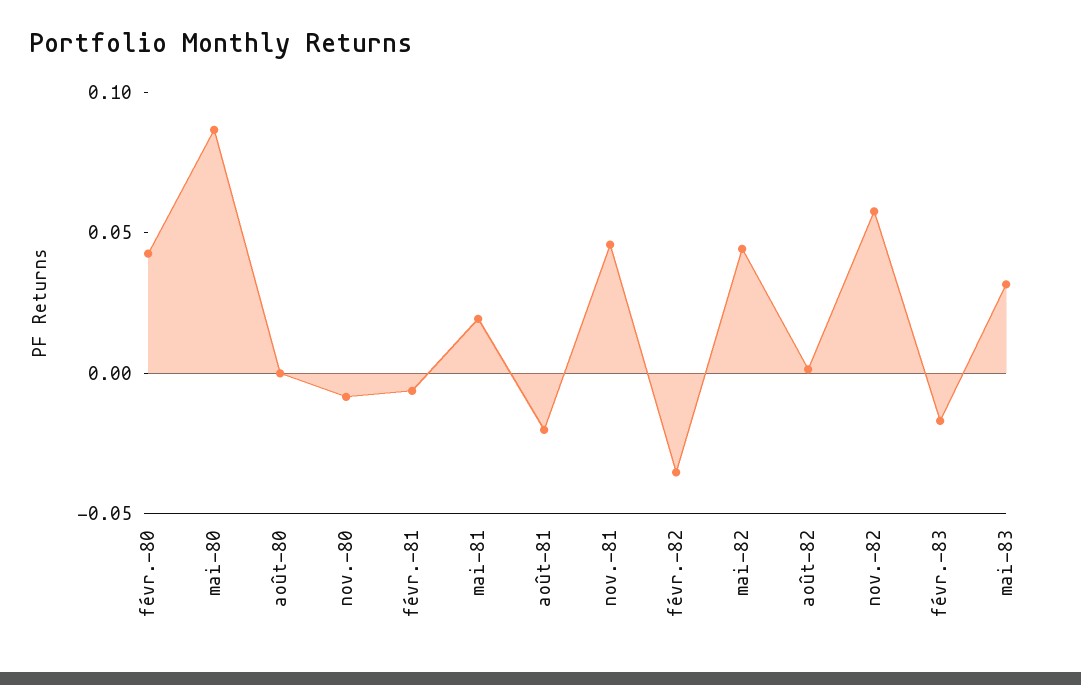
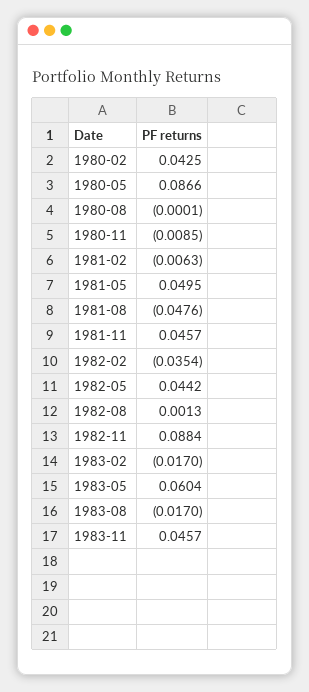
mai-81: 0.02 -> 0.0495
août-81: -0.02 -> -0.0476
nov.-82: 0.06 -> 0.0884
mai-83: 0.03 -> 0.0604
1983-08: none -> -0.017
1983-11: none -> 0.0457

